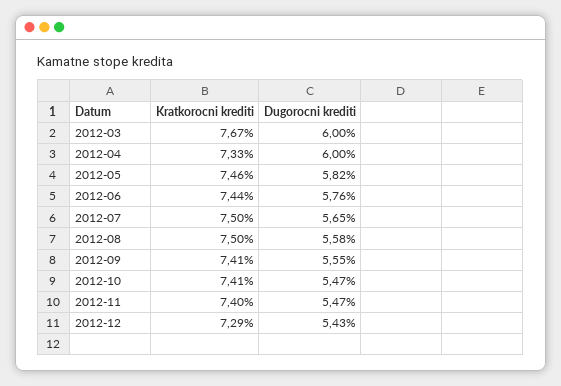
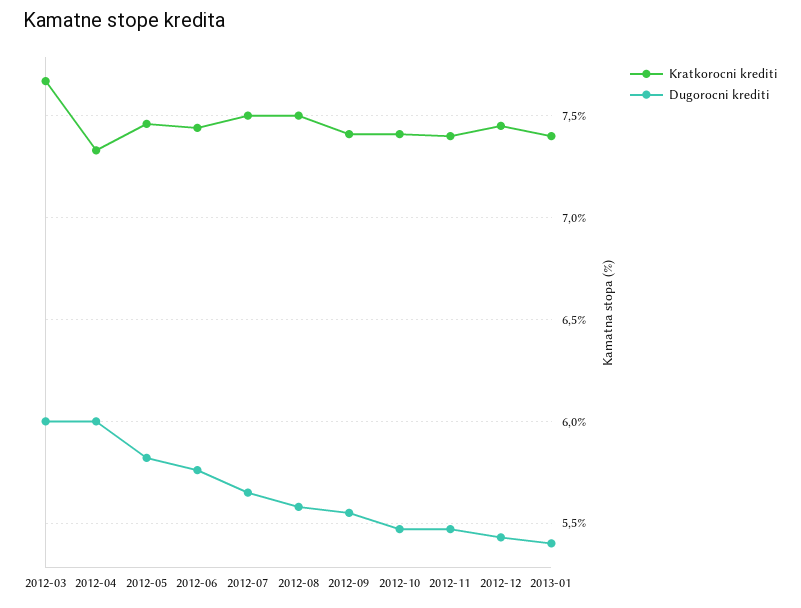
Kratkorocni krediti, 2012-12: 7.29 -> 7.45
Kratkorocni krediti, 2013-01: none -> 7.4
Dugorocni krediti, 2013-01: none -> 5.4

